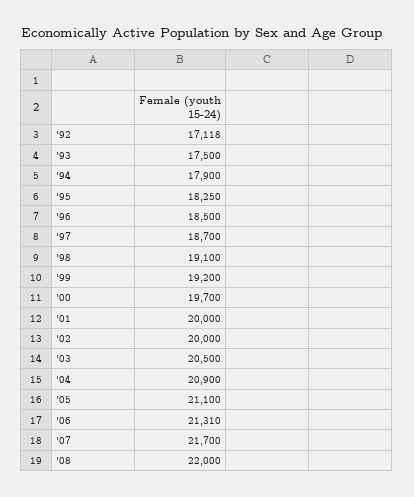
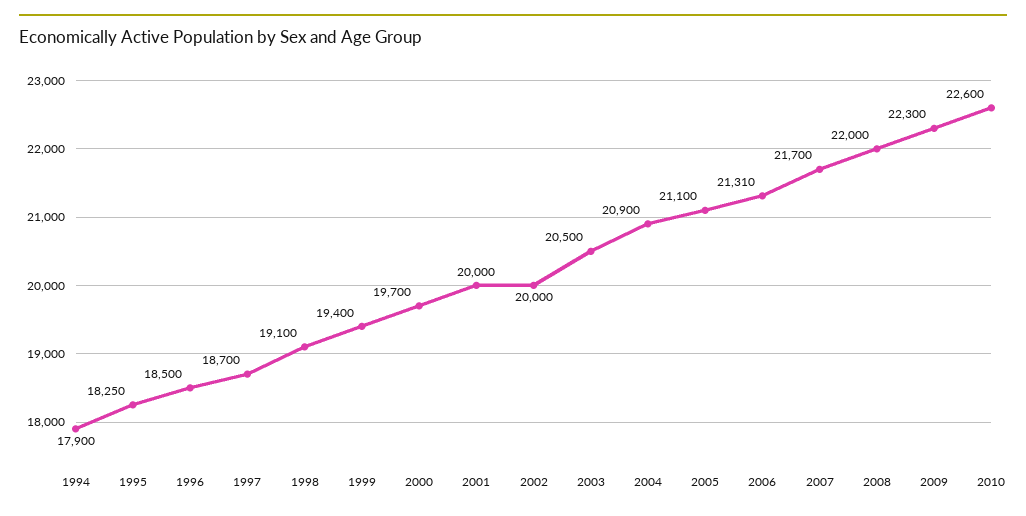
'92: 17118 -> none
'93: 17500 -> none
'99: 19200 -> 19400
2009: none -> 22300
2010: none -> 22600

